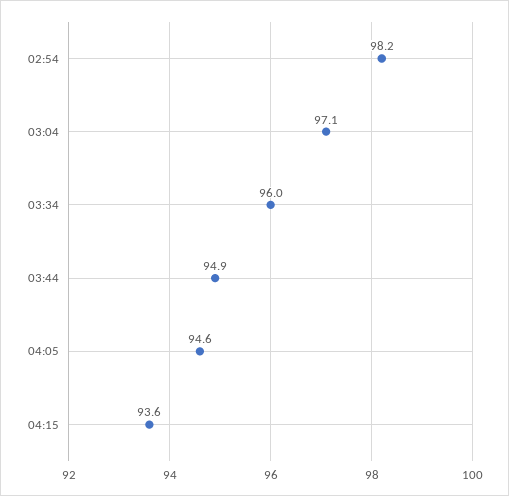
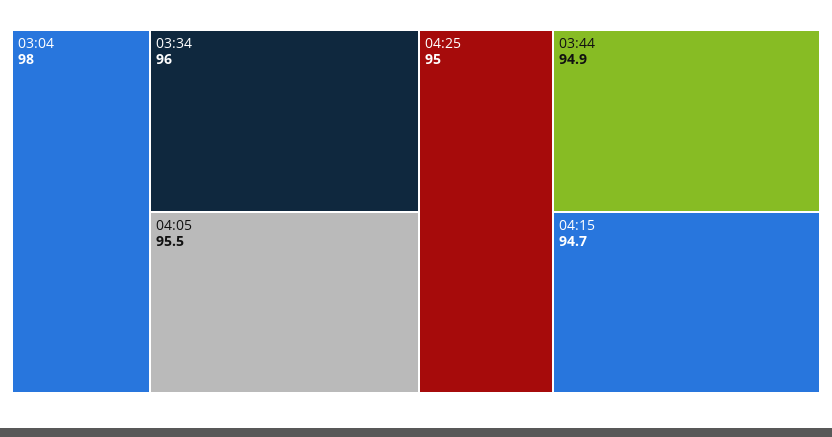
02:54: 98.2 -> none
03:04: 97.1 -> 98
04:05: 94.6 -> 95.5
04:15: 93.6 -> 94.7
04:25: none -> 95

